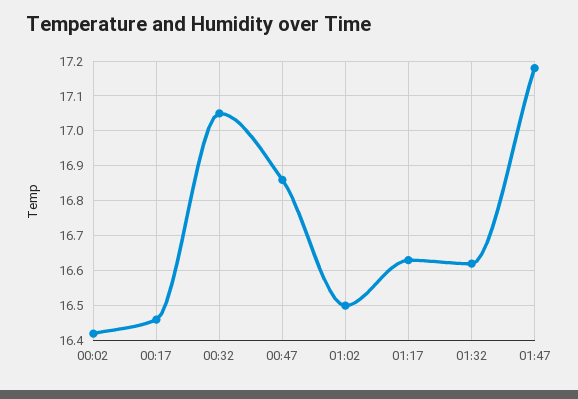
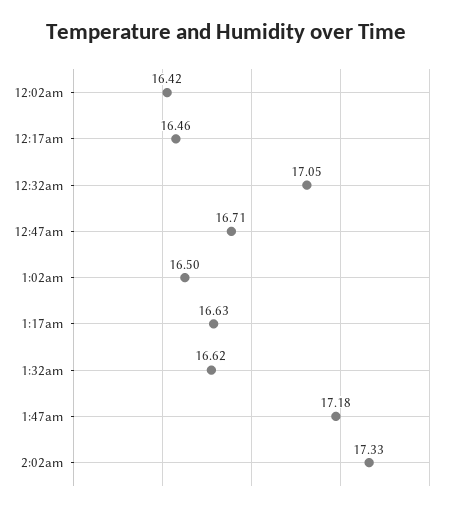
00:47: 16.85 -> 16.71
2:02am: none -> 17.33

